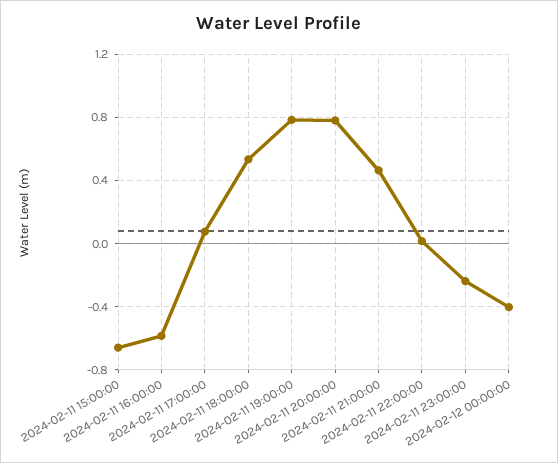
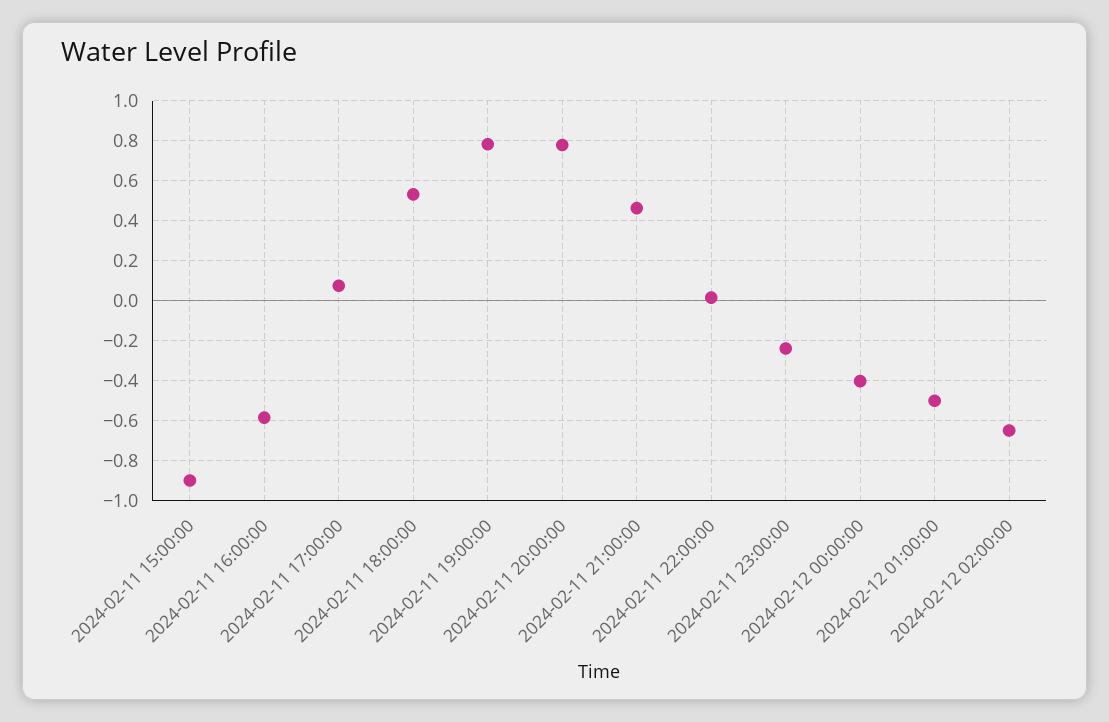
2024-02-11 15:00:00: -0.65 -> -0.9
2024-02-12 01:00:00: none -> -0.5
2024-02-12 02:00:00: none -> -0.65

